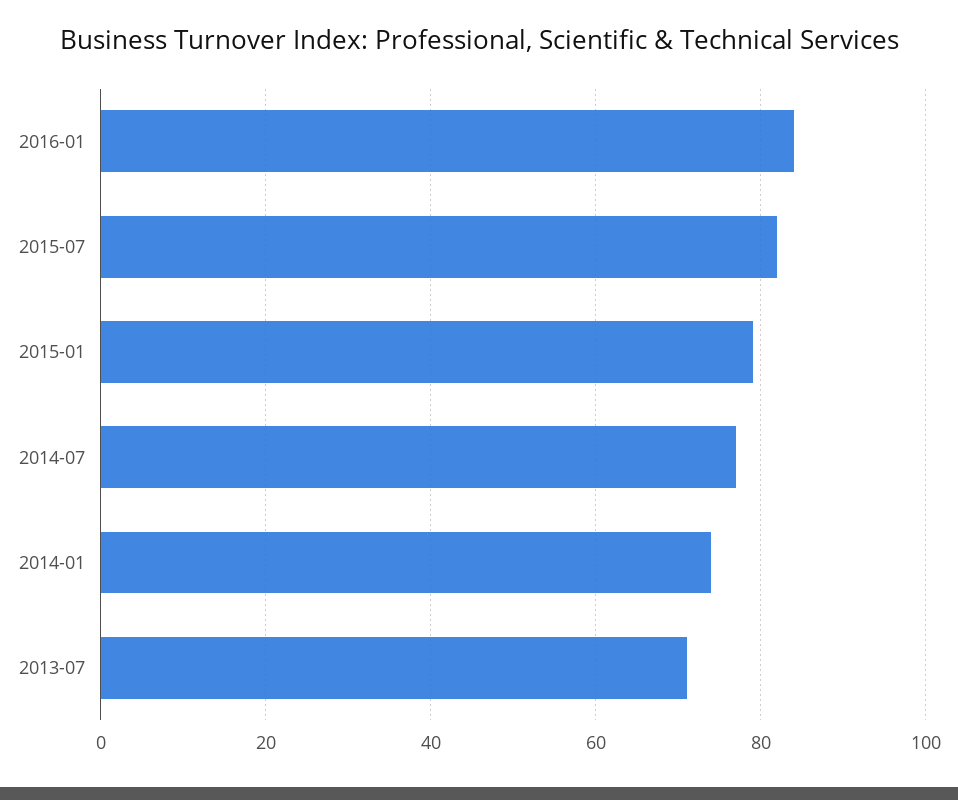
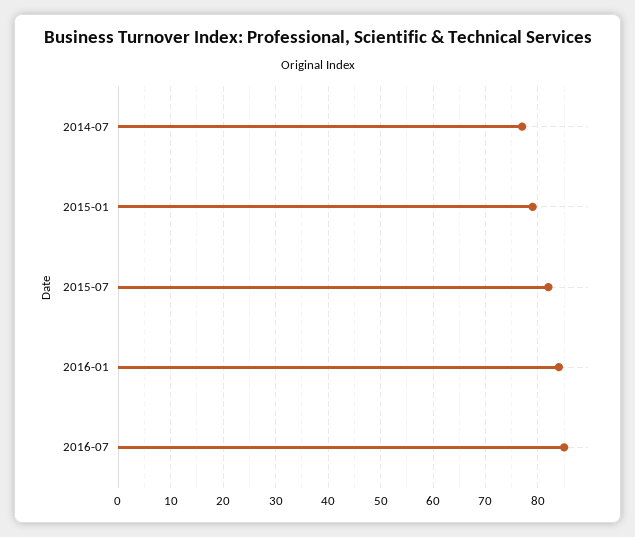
2014-01: 75 -> none
2013-07: 70 -> none
2016-07: none -> 85

